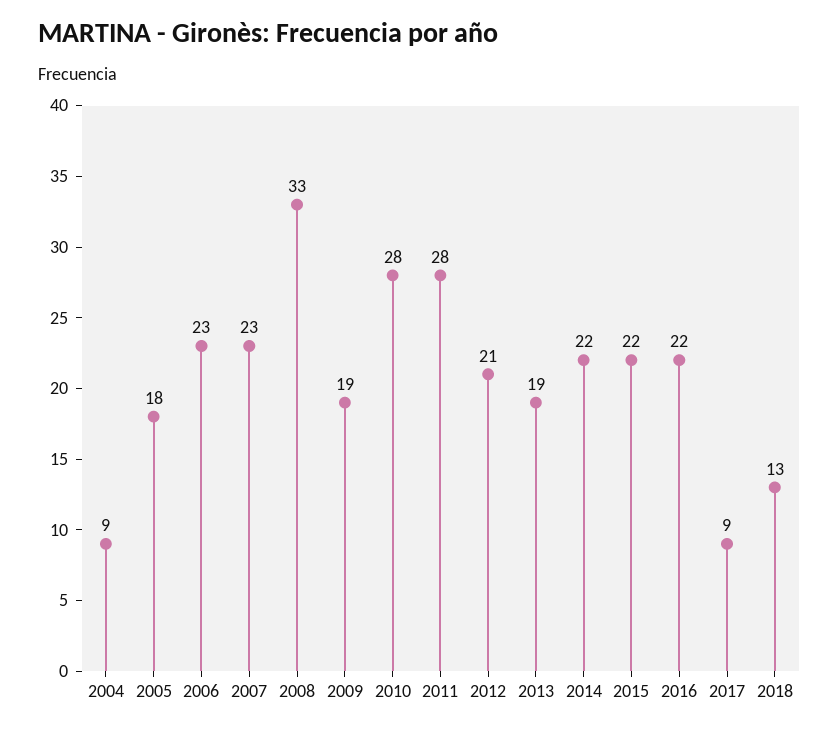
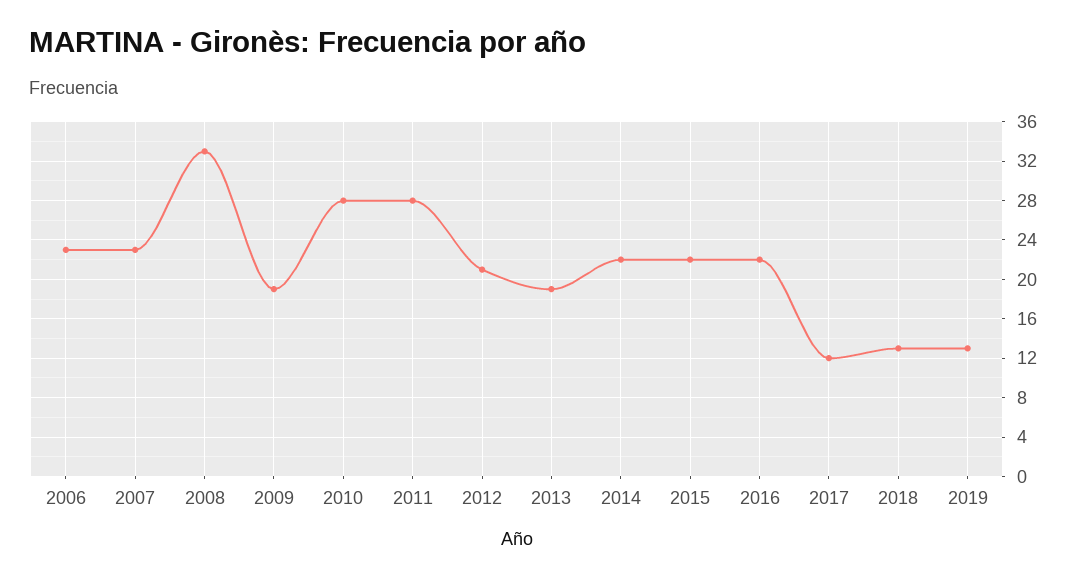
2004: 9 -> none
2005: 18 -> none
2017: 9 -> 12
2019: none -> 13

